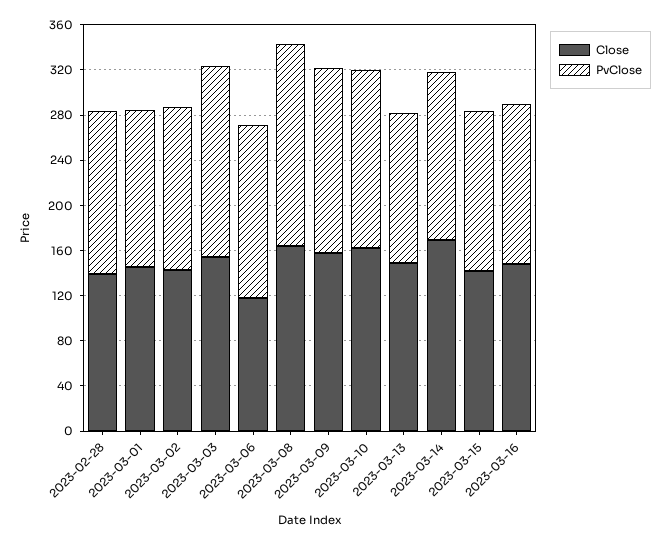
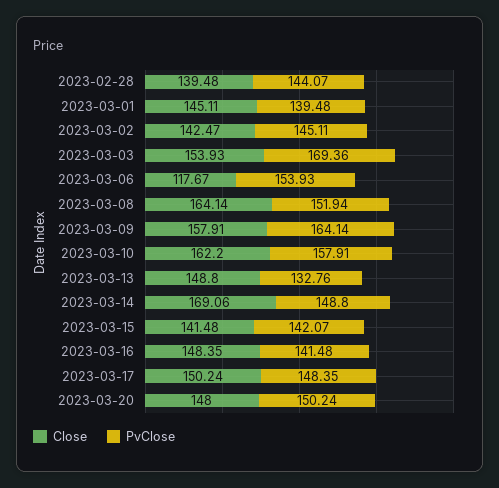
PvClose, 2023-03-08: 180 -> 151.94
Close, 2023-03-17: none -> 150.24
PvClose, 2023-03-17: none -> 148.35
Close, 2023-03-20: none -> 148
PvClose, 2023-03-20: none -> 150.24

